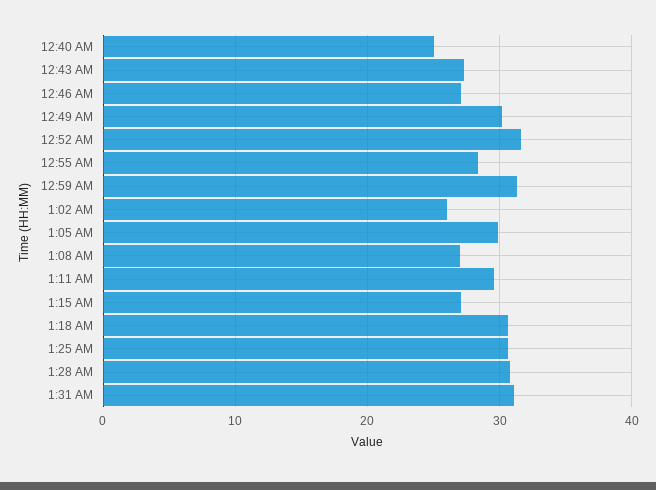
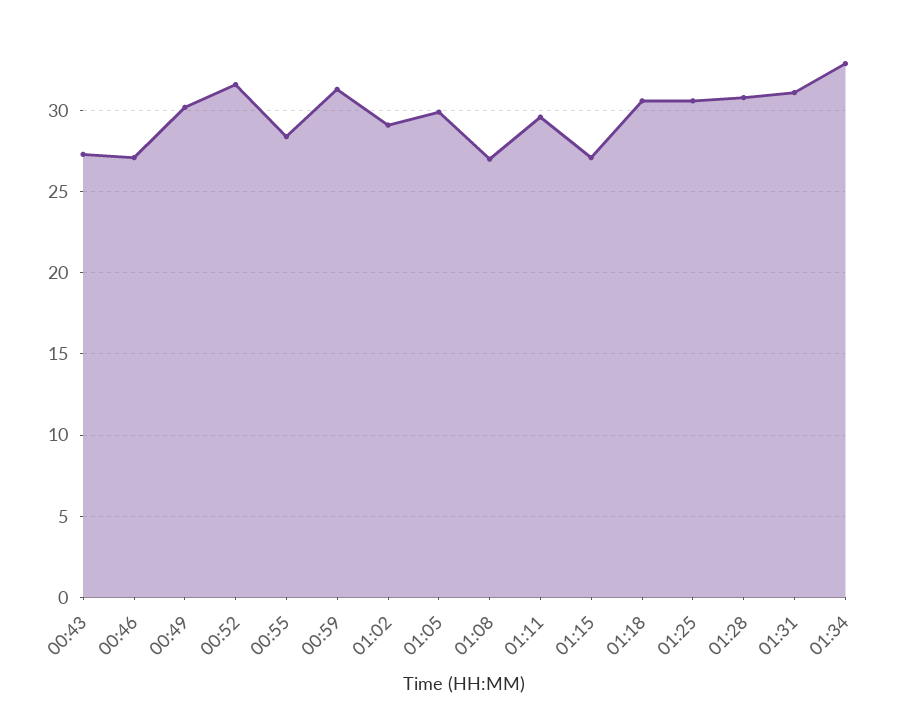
12:40 AM: 25 -> none
1:02 AM: 26 -> 29
01:34: none -> 33

